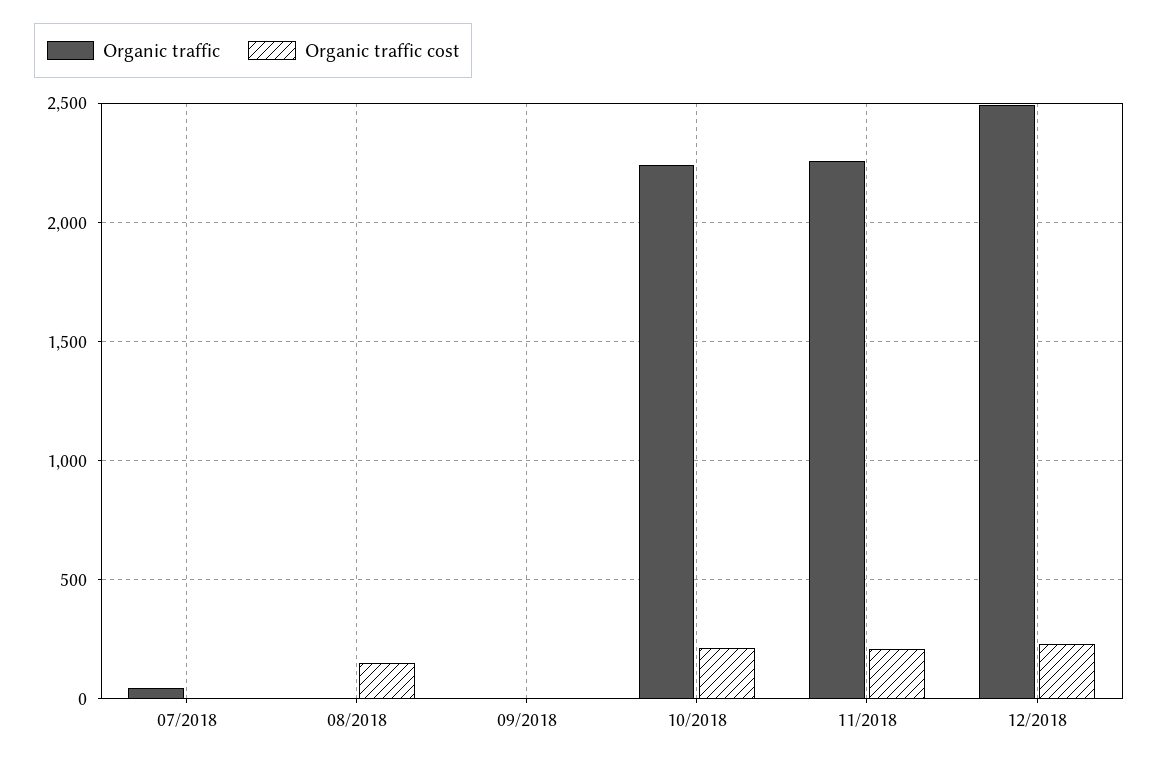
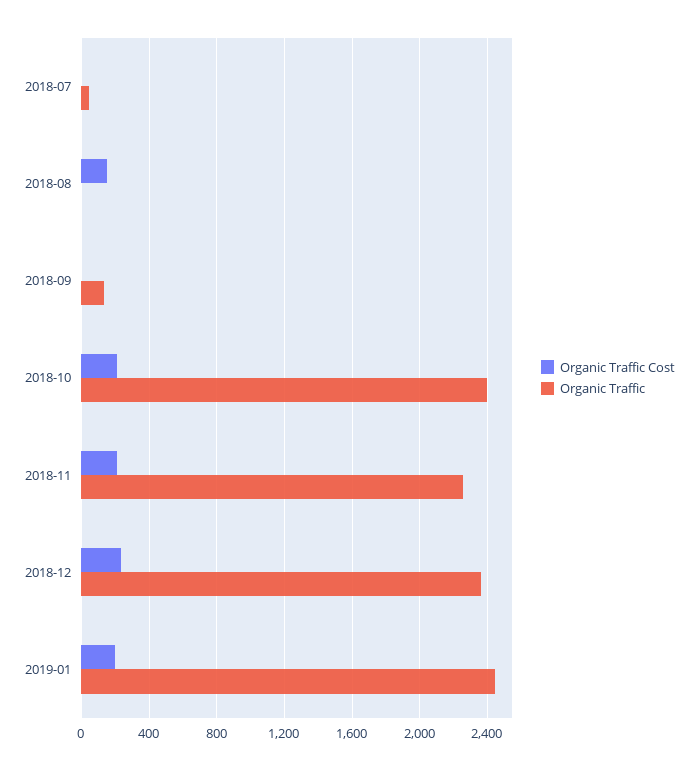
Organic traffic, 09/2018: 0 -> 150
Organic traffic, 10/2018: 2250 -> 2400
Organic traffic, 12/2018: 2500 -> 2350
Organic traffic cost, 2019-01: none -> 200
Organic traffic, 2019-01: none -> 2450

